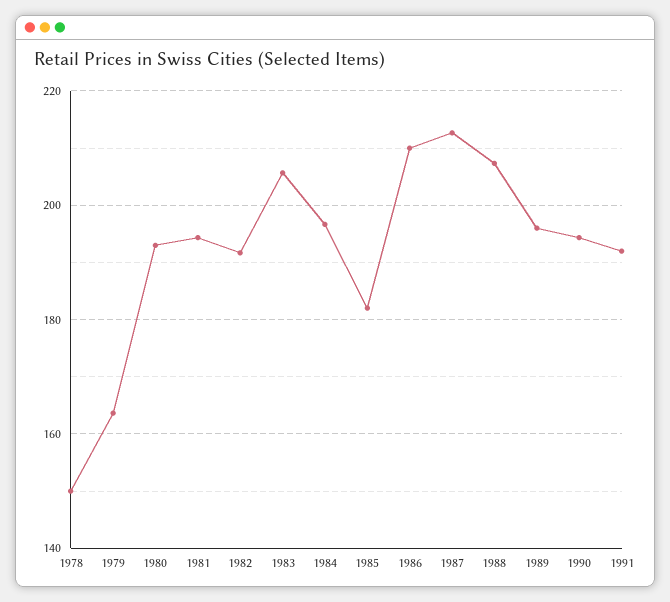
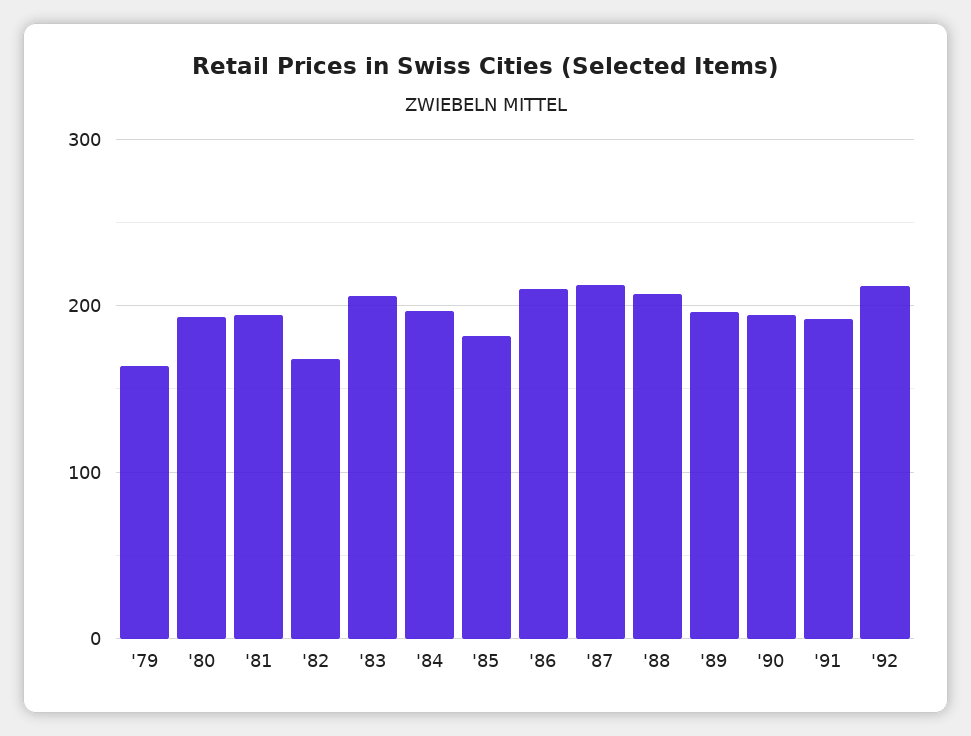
1978: 150 -> none
1982: 192 -> 170
'92: none -> 210

